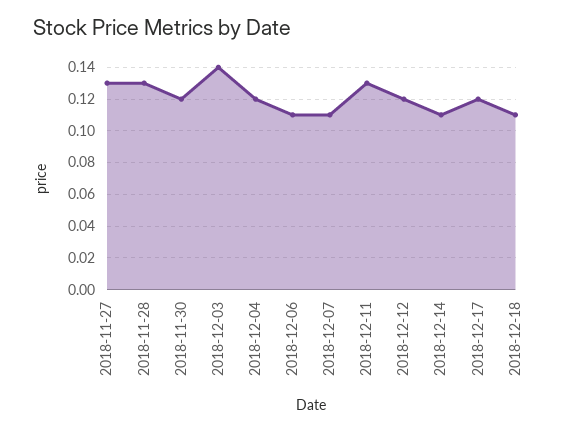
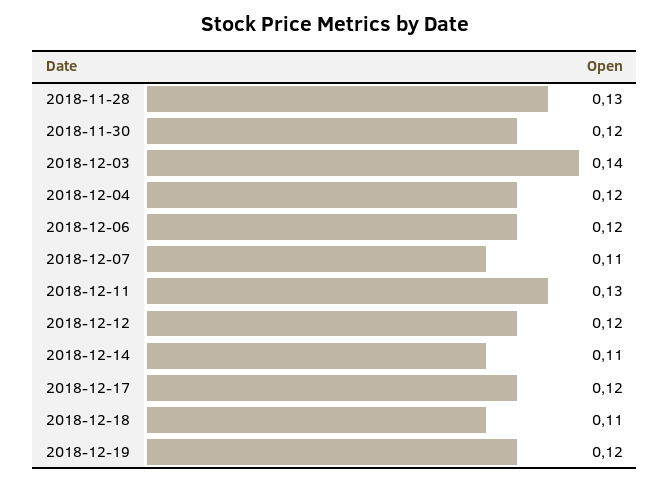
2018-11-27: 0.13 -> none
2018-12-06: 0.11 -> 0.12
2018-12-19: none -> 0.12

